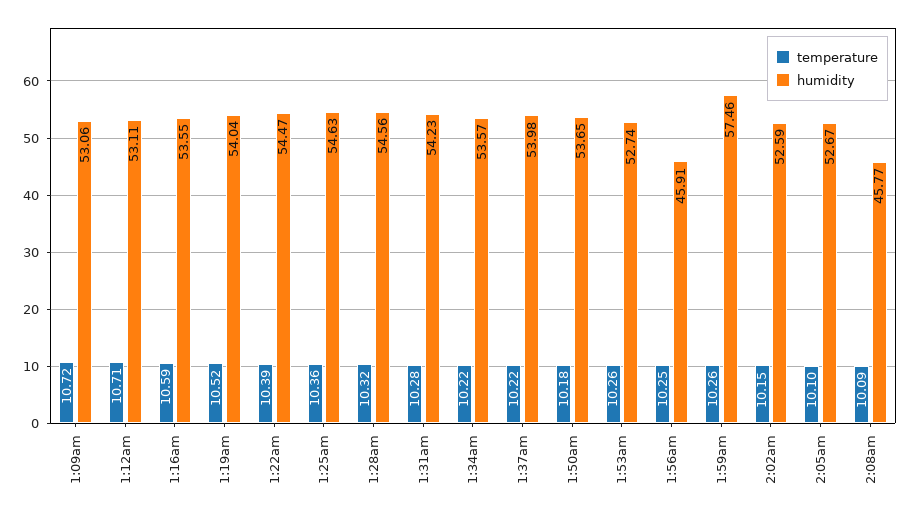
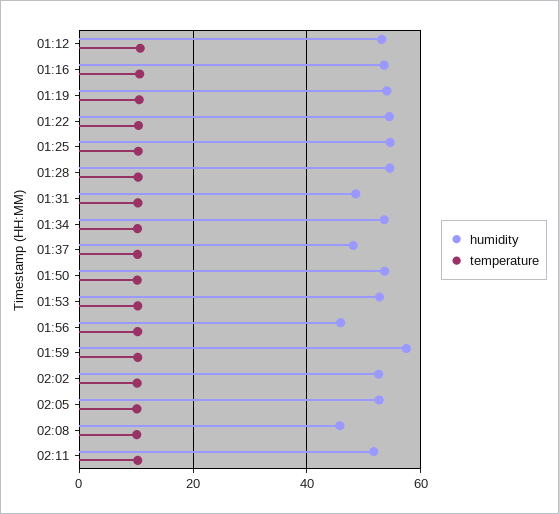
temperature, 1:09am: 10.72 -> none
humidity, 1:09am: 53.06 -> none
humidity, 1:31am: 54.23 -> 48
humidity, 1:37am: 53.98 -> 48
humidity, 02:11: none -> 52
temperature, 02:11: none -> 10

